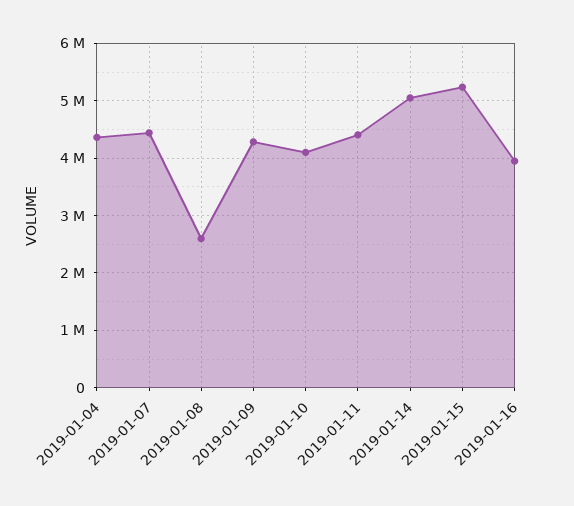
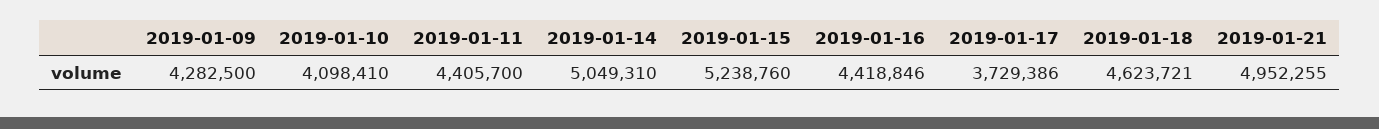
2019-01-04: 4400000 -> none
2019-01-07: 4400000 -> none
2019-01-08: 2600000 -> none
2019-01-16: 4000000 -> 4418846
2019-01-17: none -> 3729386
2019-01-18: none -> 4623721
2019-01-21: none -> 4952255

